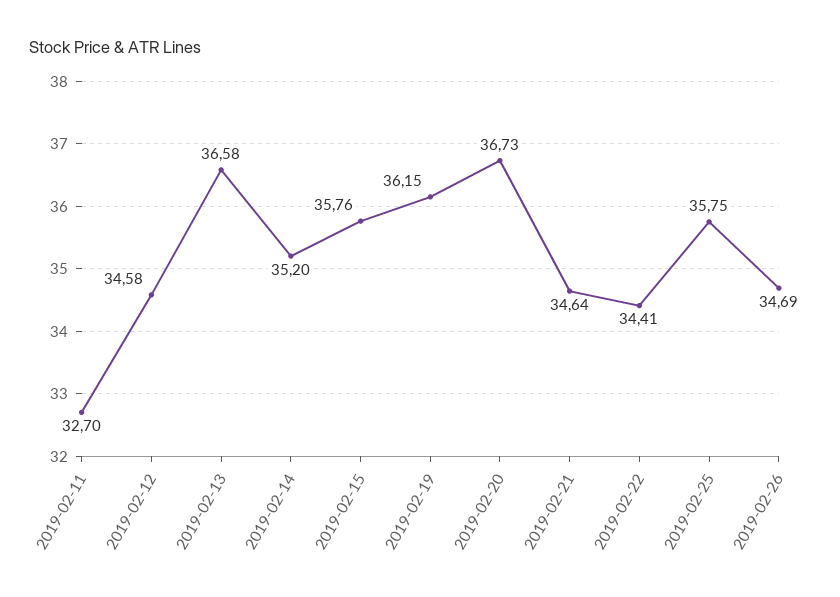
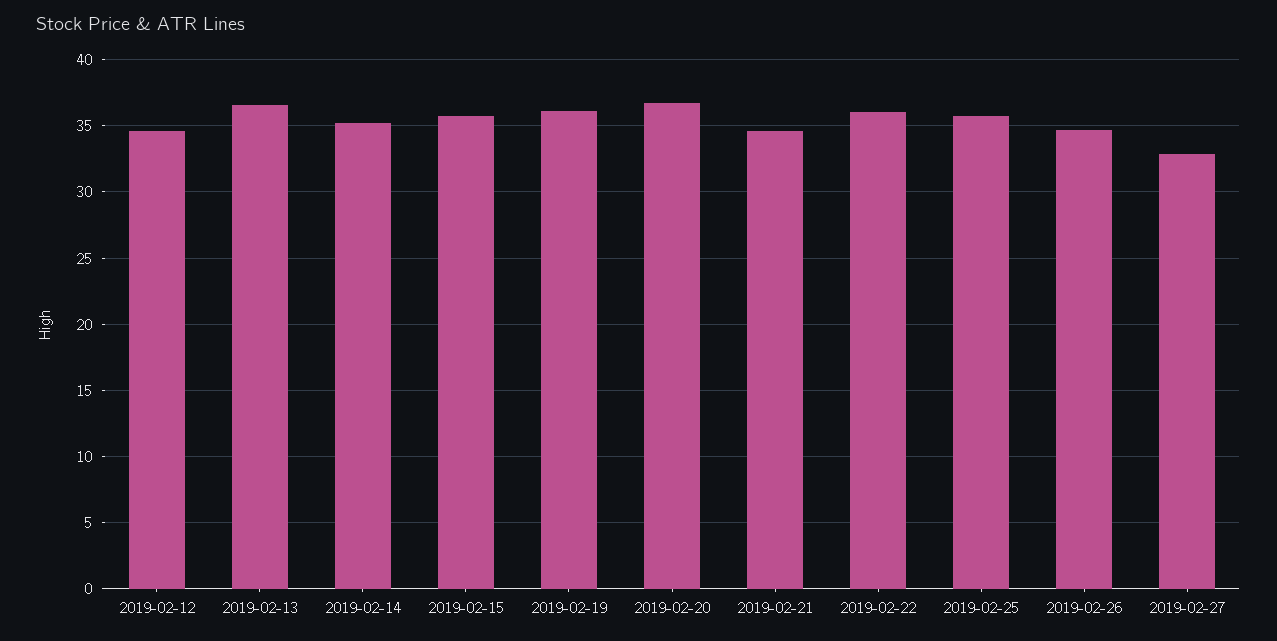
2019-02-11: 32.7 -> none
2019-02-22: 34.41 -> 36
2019-02-27: none -> 33

